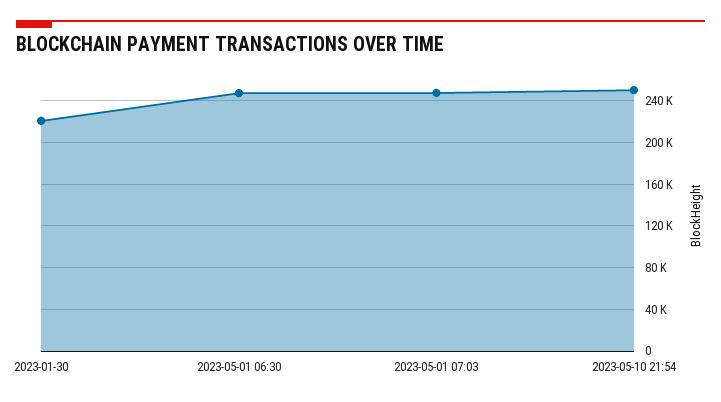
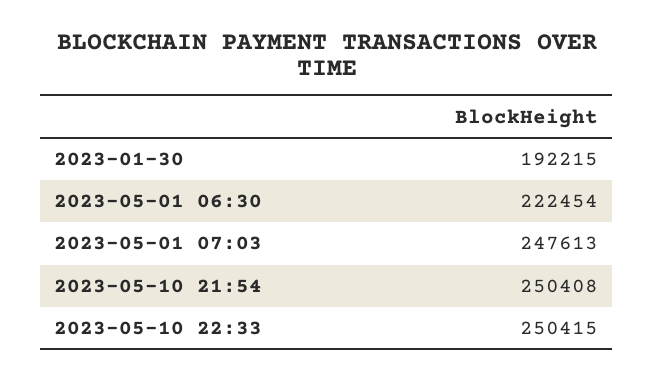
2023-01-30: 220000 -> 192215
2023-05-01 06:30: 250000 -> 222454
2023-05-10 22:33: none -> 250415

